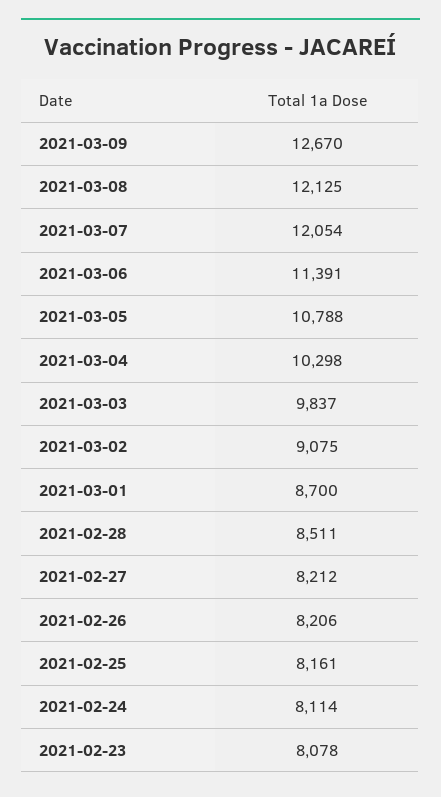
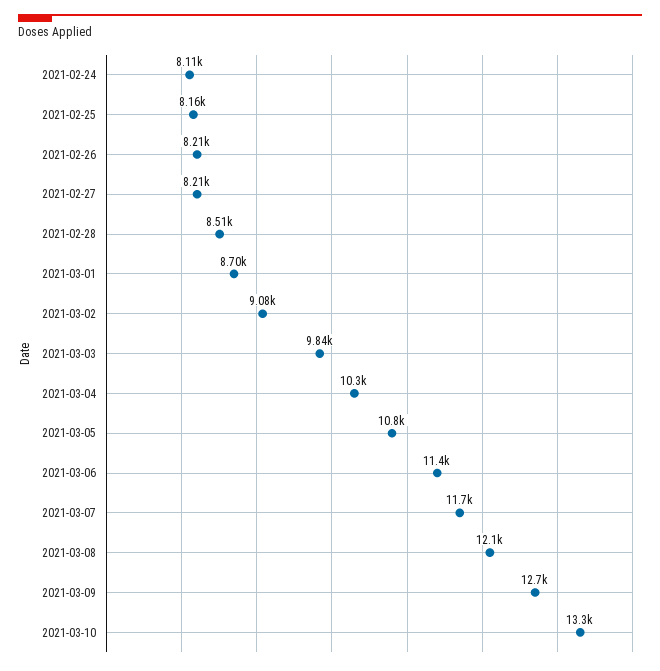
2021-03-07: 12054 -> 11700
2021-02-23: 8078 -> none
2021-03-10: none -> 13300

